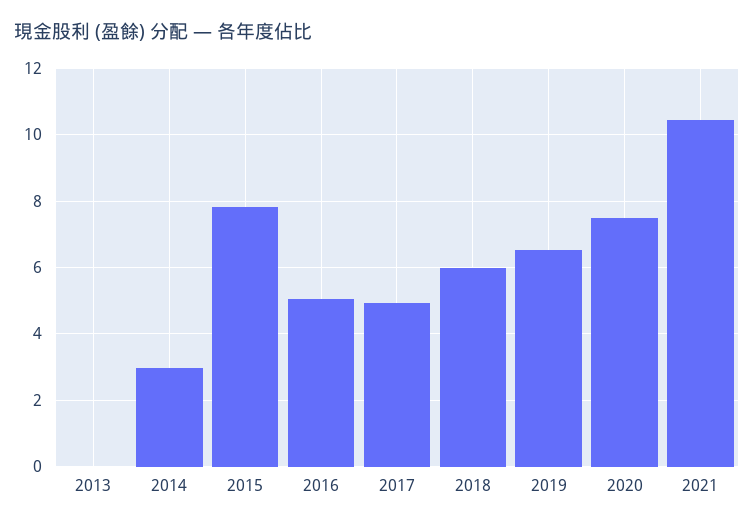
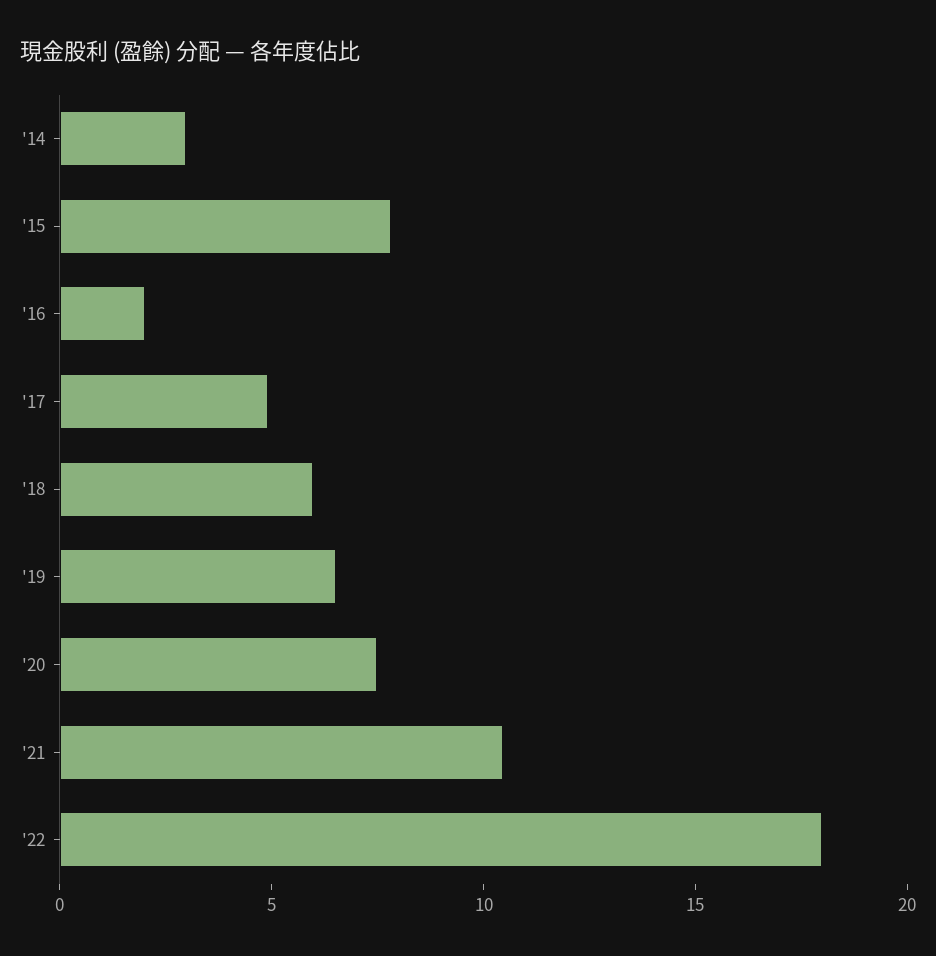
2013: 0 -> none
2016: 5 -> 2
'22: none -> 18

